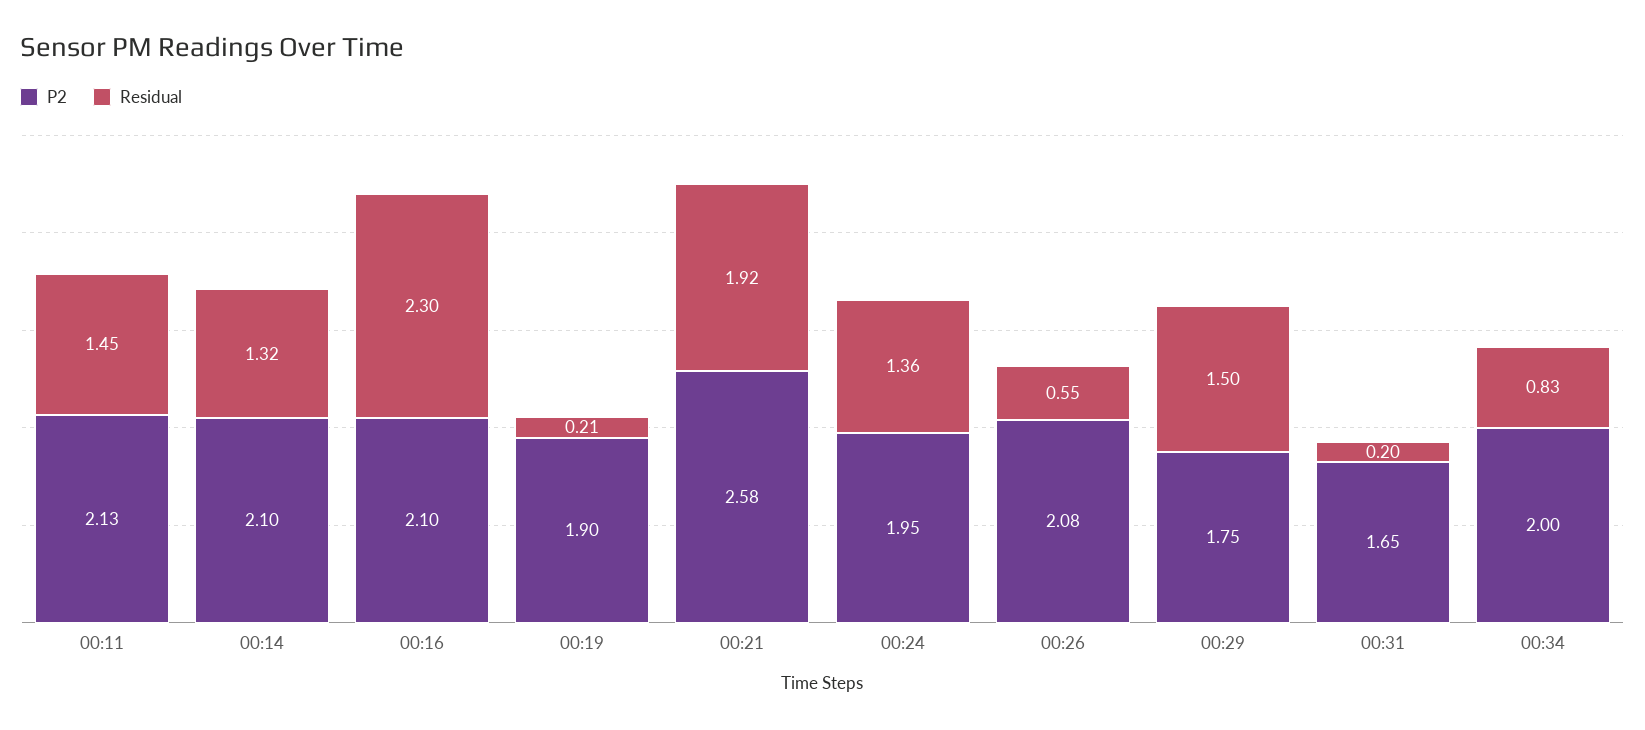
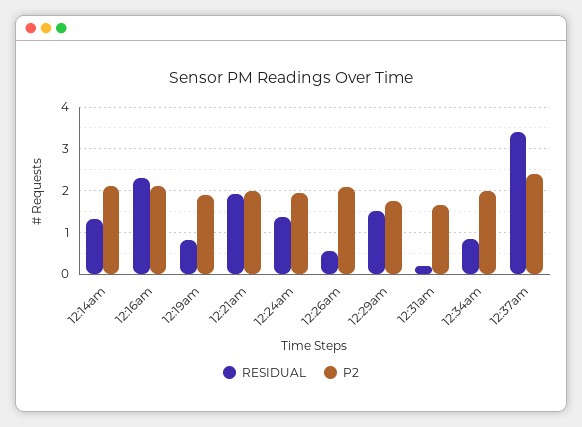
P2, 00:11: 2.13 -> none
Residual, 00:11: 1.45 -> none
Residual, 00:19: 0.21 -> 0.8
P2, 00:21: 2.58 -> 2
Residual, 12:37am: none -> 3.4
P2, 12:37am: none -> 2.4

